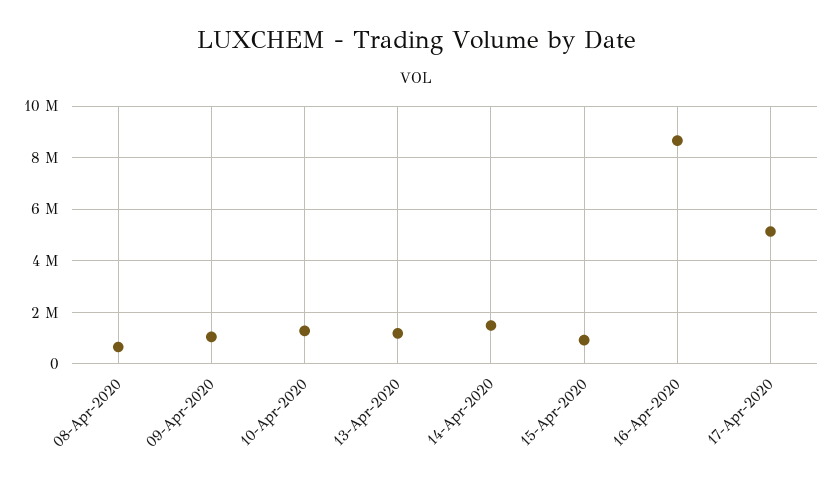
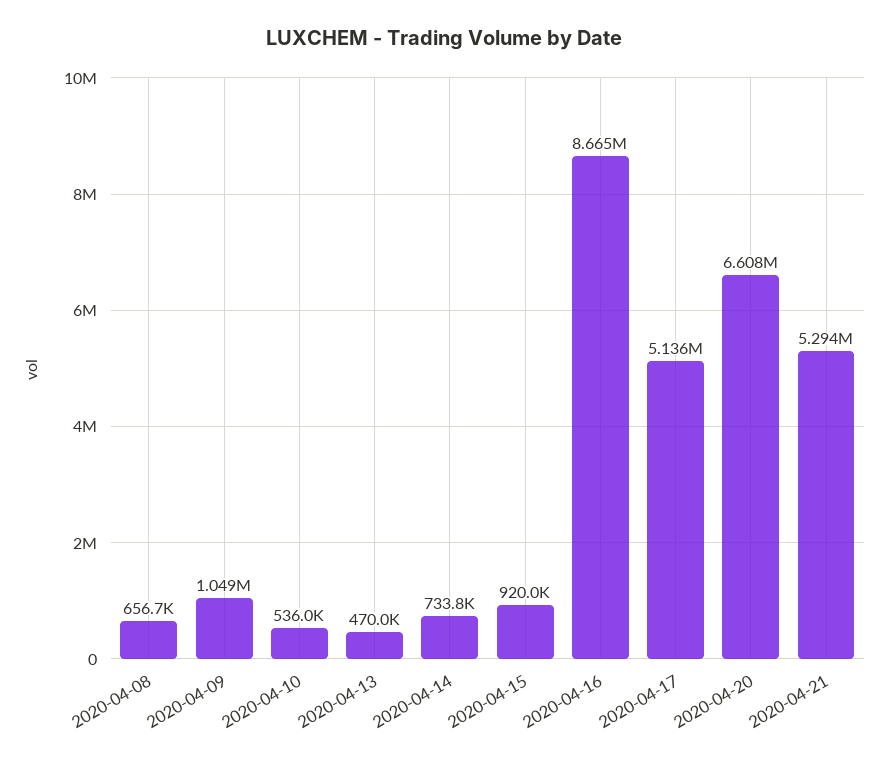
10-Apr-2020: 1250000 -> 536000
13-Apr-2020: 1250000 -> 470000
14-Apr-2020: 1500000 -> 733800
2020-04-20: none -> 6608000
2020-04-21: none -> 5294000

